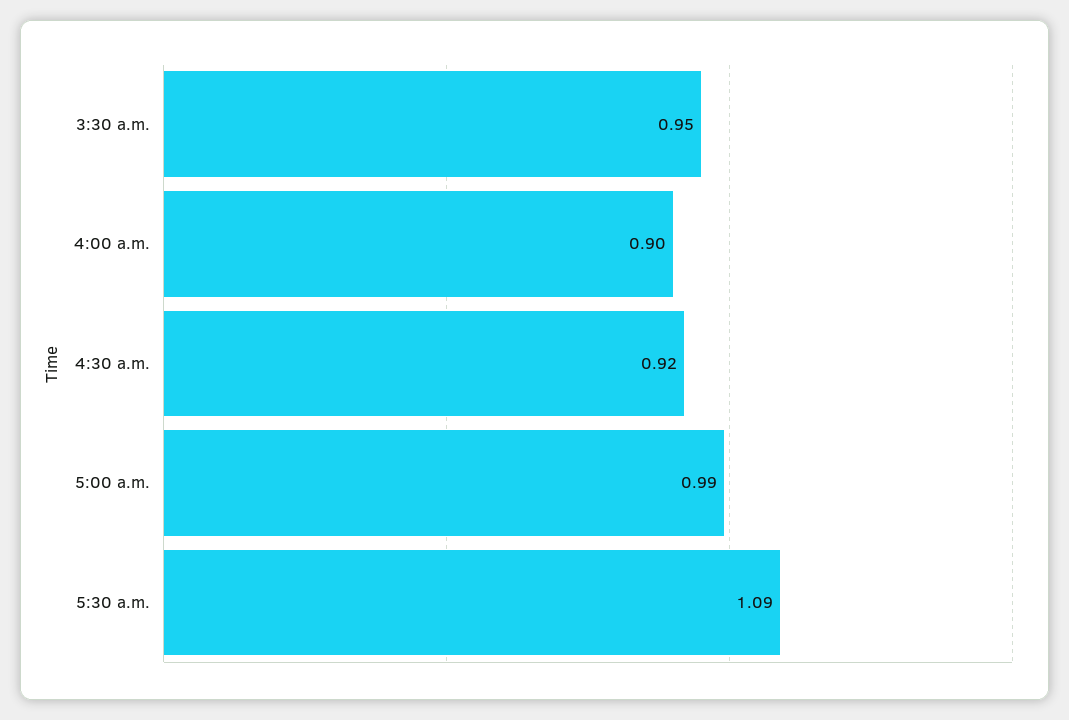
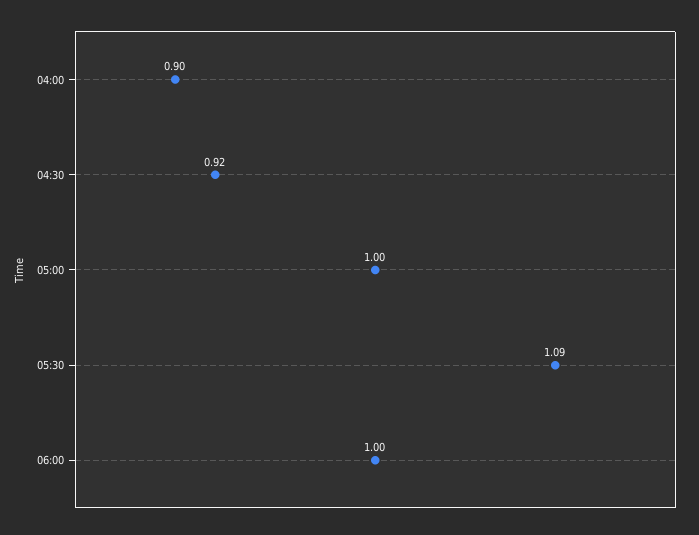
3:30 a.m.: 0.95 -> none
5:00 a.m.: 0.99 -> 1
06:00: none -> 1

